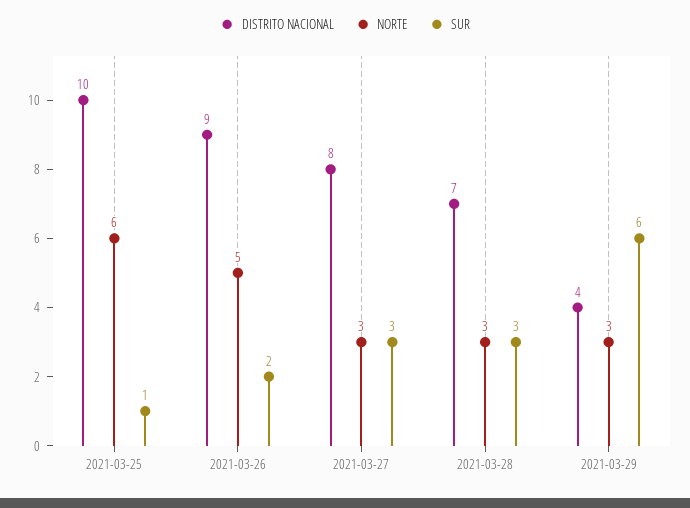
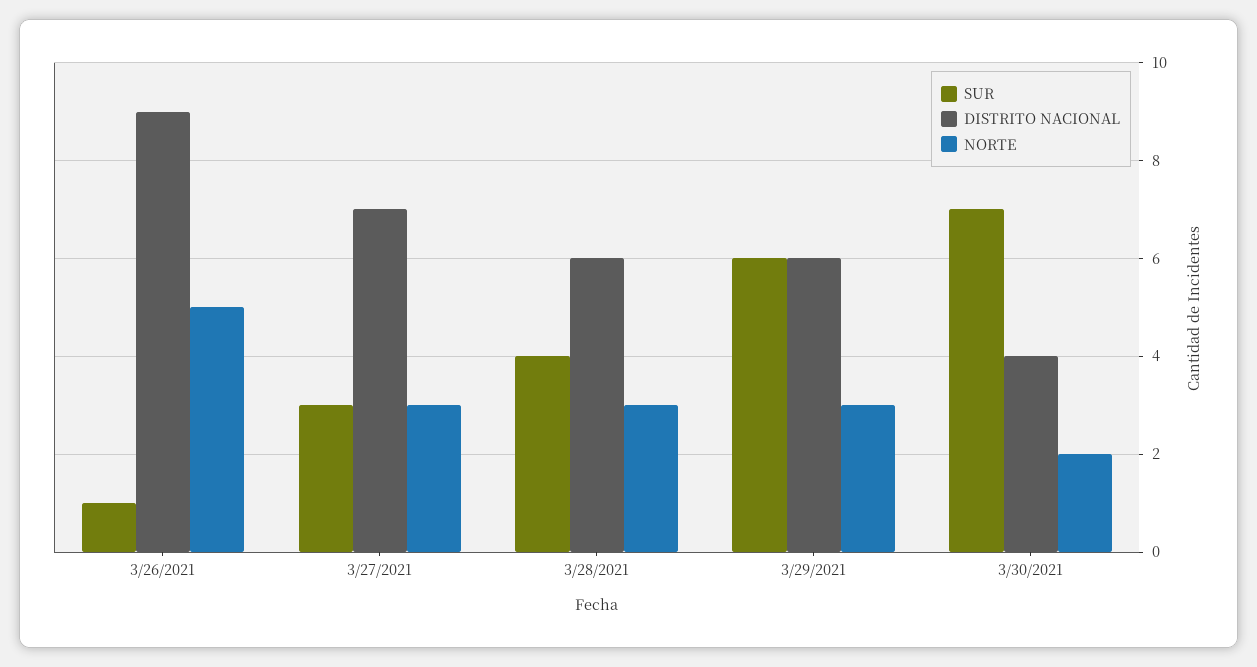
DISTRITO NACIONAL, 2021-03-25: 10 -> none
NORTE, 2021-03-25: 6 -> none
SUR, 2021-03-25: 1 -> none
SUR, 2021-03-26: 2 -> 1
DISTRITO NACIONAL, 2021-03-27: 8 -> 7
DISTRITO NACIONAL, 2021-03-28: 7 -> 6
SUR, 2021-03-28: 3 -> 4
DISTRITO NACIONAL, 2021-03-29: 4 -> 6
SUR, 3/30/2021: none -> 7
DISTRITO NACIONAL, 3/30/2021: none -> 4
NORTE, 3/30/2021: none -> 2

